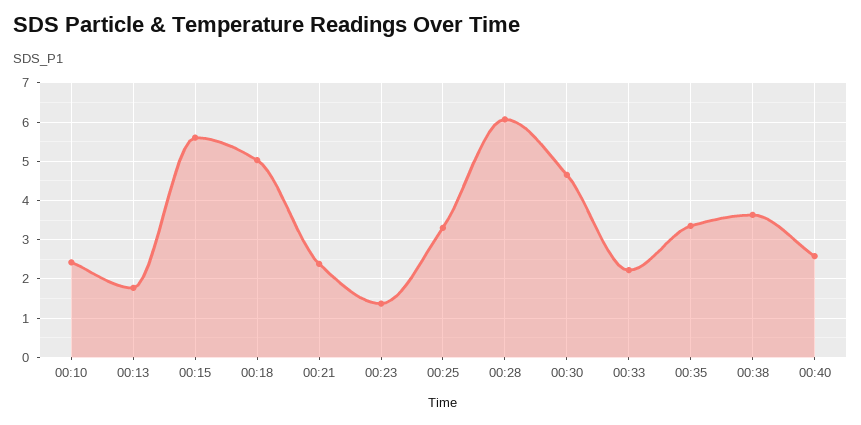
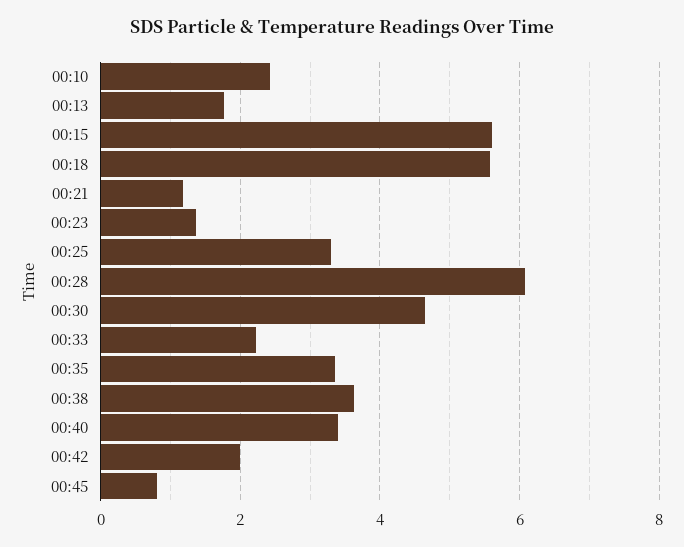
00:18: 5 -> 5.6
00:21: 2.4 -> 1.2
00:40: 2.6 -> 3.4
00:42: none -> 2
00:45: none -> 0.8

